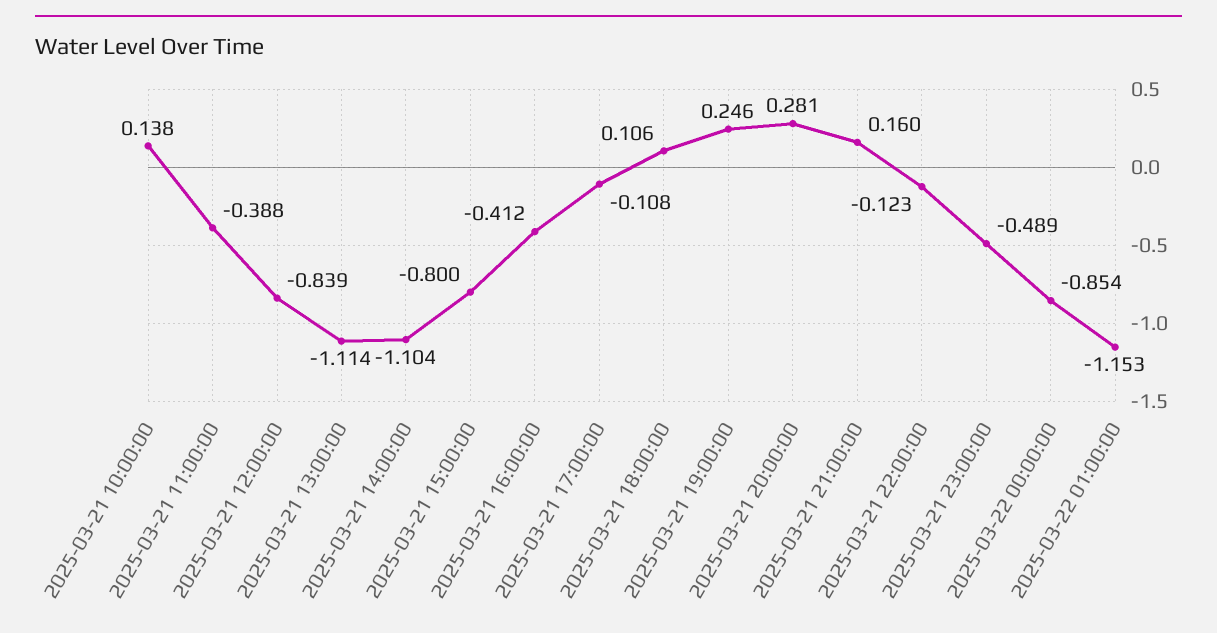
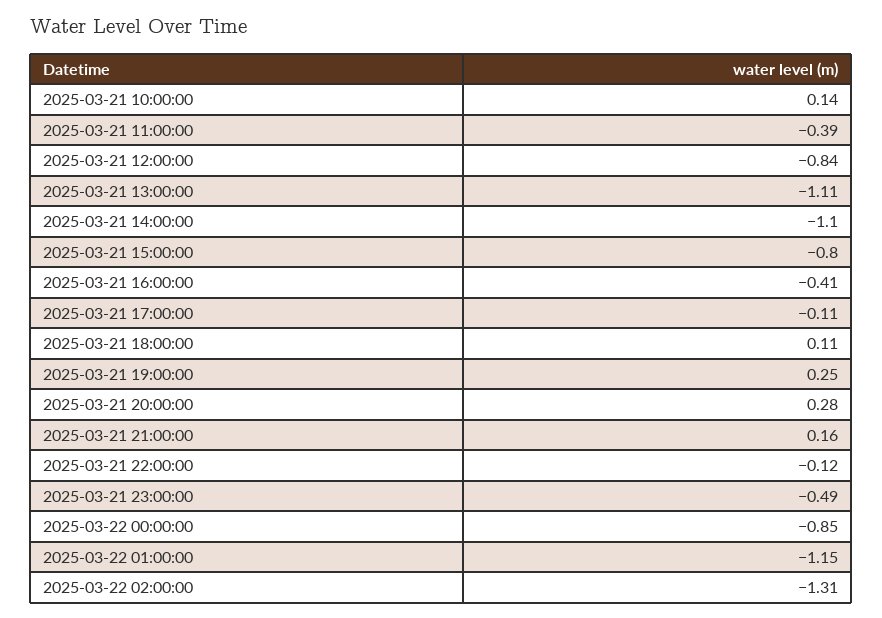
2025-03-22 02:00:00: none -> -1.31

